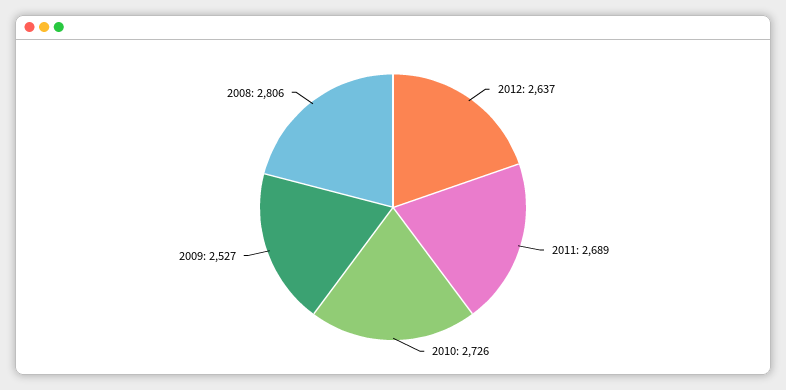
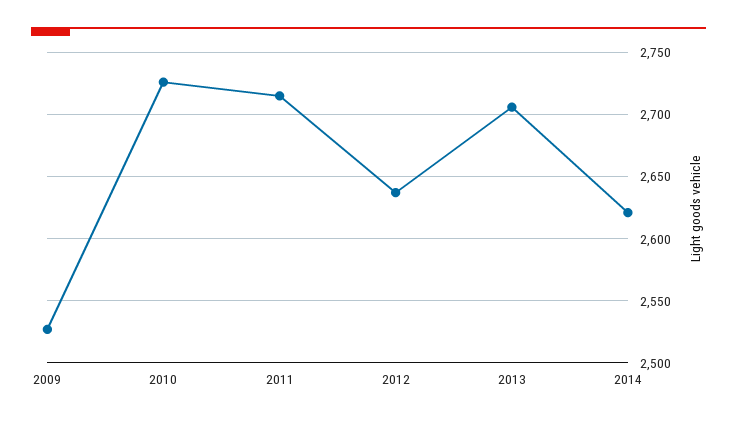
2011: 2689 -> 2715
2008: 2806 -> none
2013: none -> 2705
2014: none -> 2620

